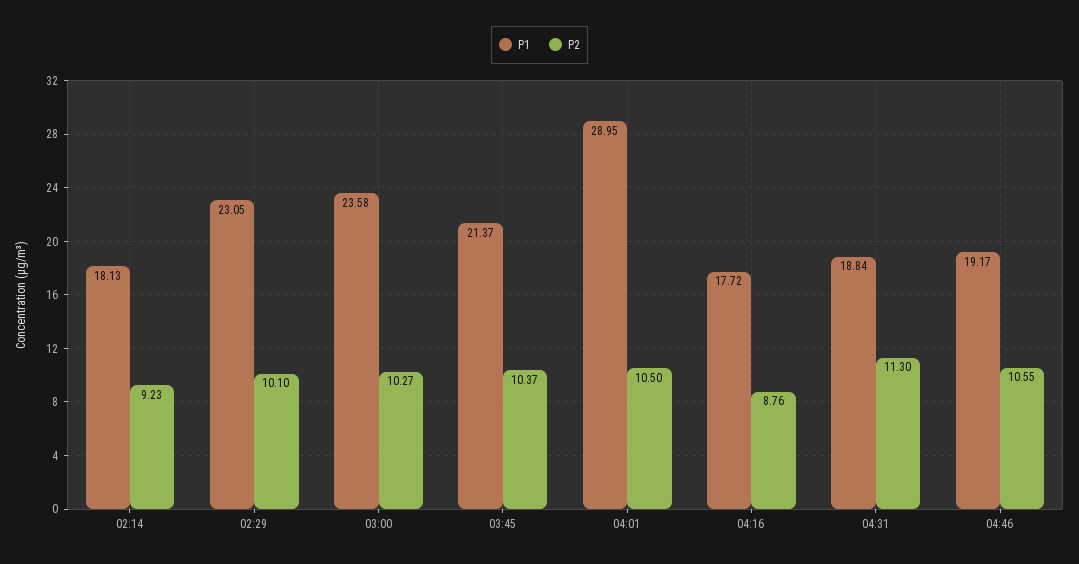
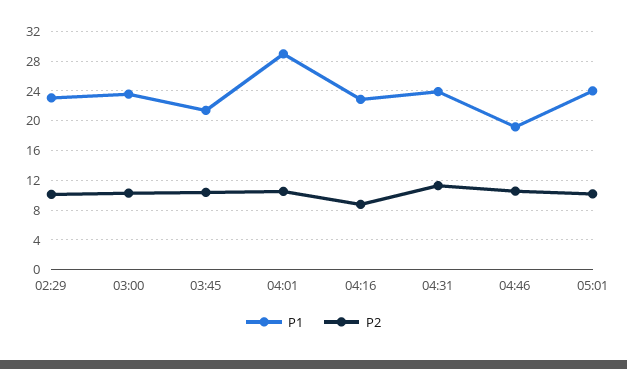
P1, 02:14: 18.13 -> none
P2, 02:14: 9.23 -> none
P1, 04:16: 17.72 -> 23
P1, 04:31: 18.84 -> 24
P1, 05:01: none -> 24
P2, 05:01: none -> 10

